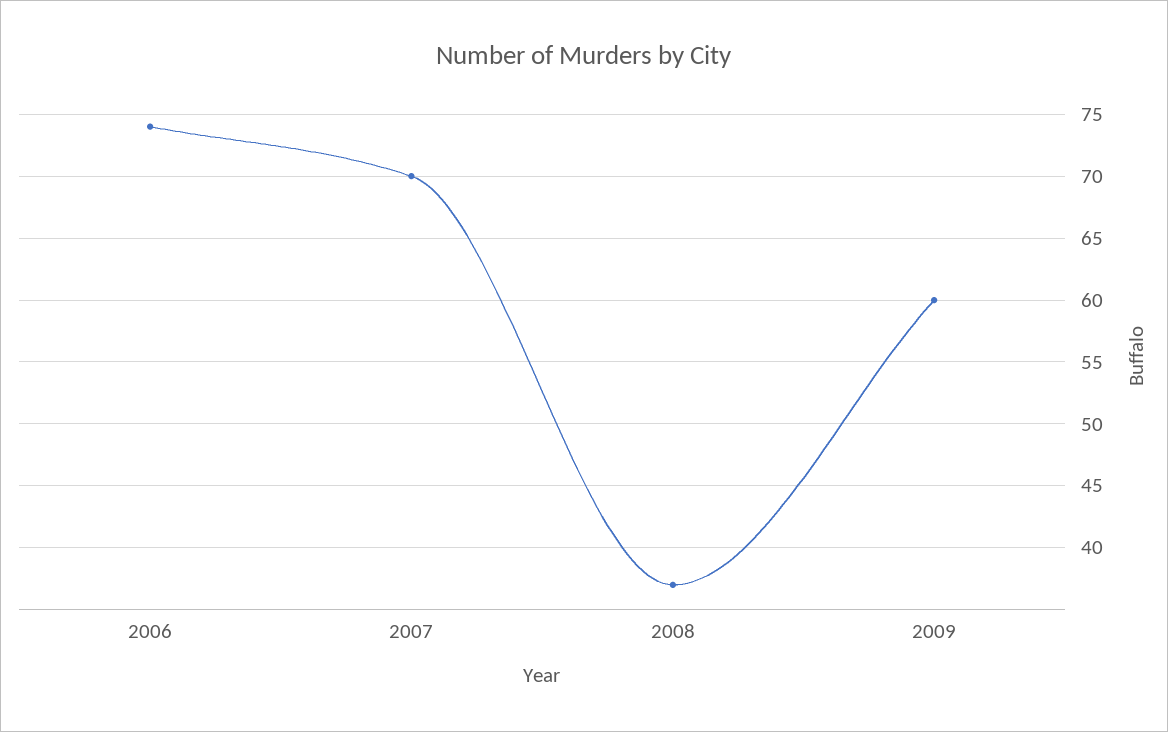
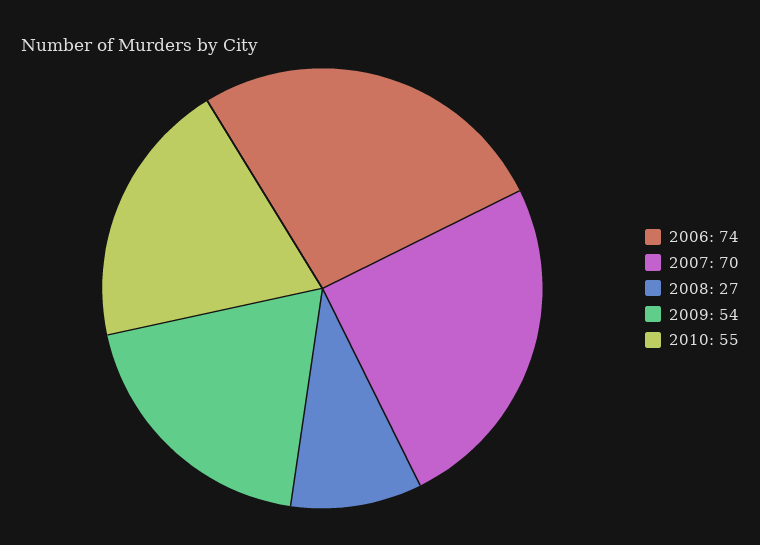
2008: 37 -> 27
2009: 60 -> 54
2010: none -> 55

